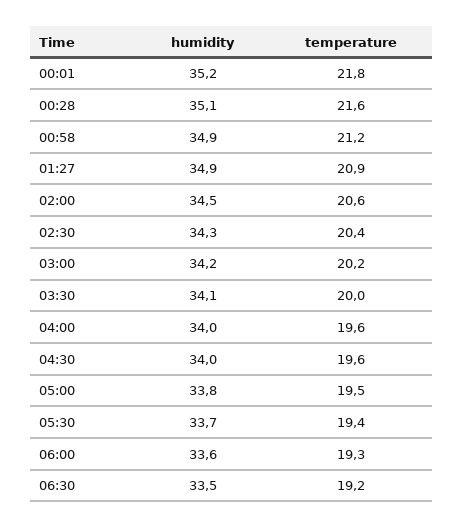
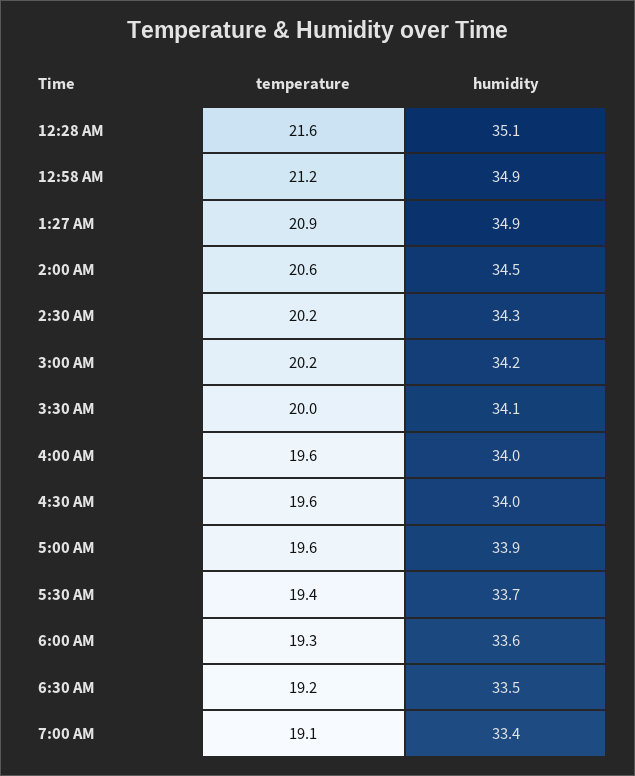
humidity, 00:01: 35.2 -> none
temperature, 00:01: 21.8 -> none
temperature, 02:30: 20.4 -> 20.2
humidity, 05:00: 33.8 -> 33.9
temperature, 05:00: 19.5 -> 19.6
temperature, 7:00 AM: none -> 19.1
humidity, 7:00 AM: none -> 33.4

